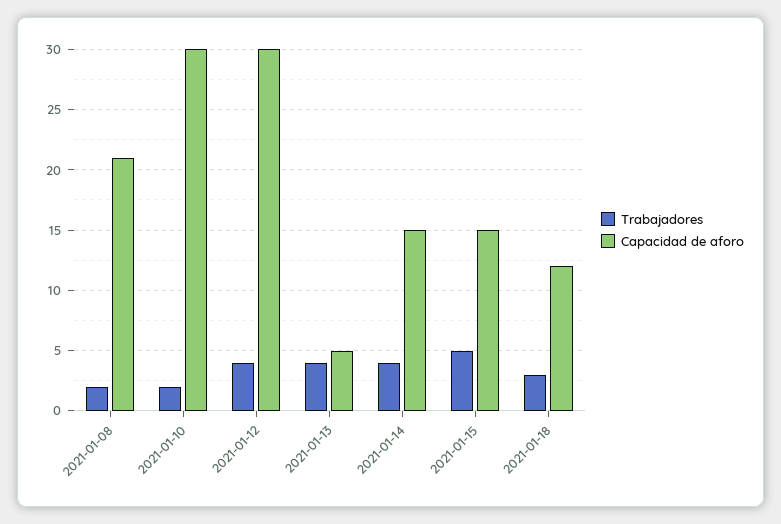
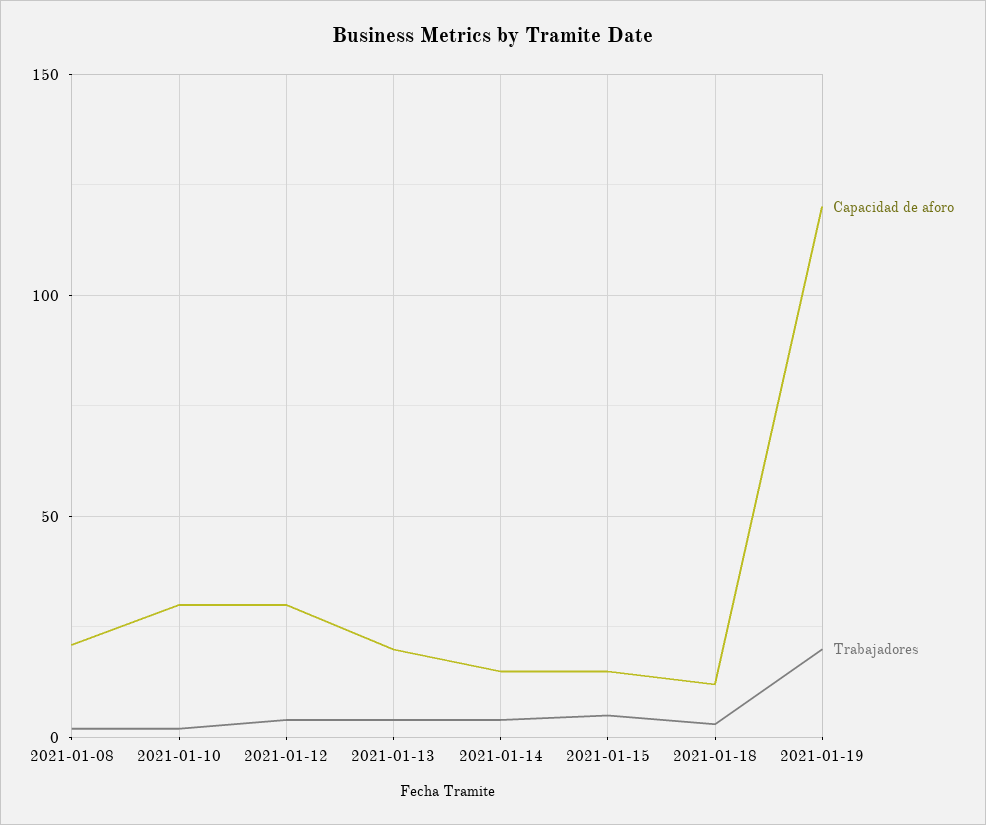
Capacidad de aforo, 2021-01-13: 5 -> 20
Capacidad de aforo, 2021-01-19: none -> 120
Trabajadores, 2021-01-19: none -> 20

